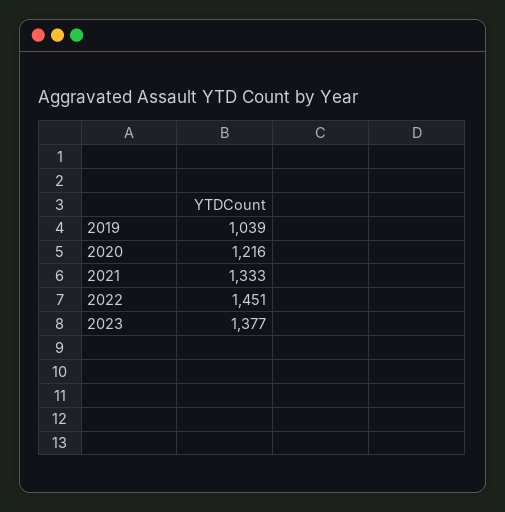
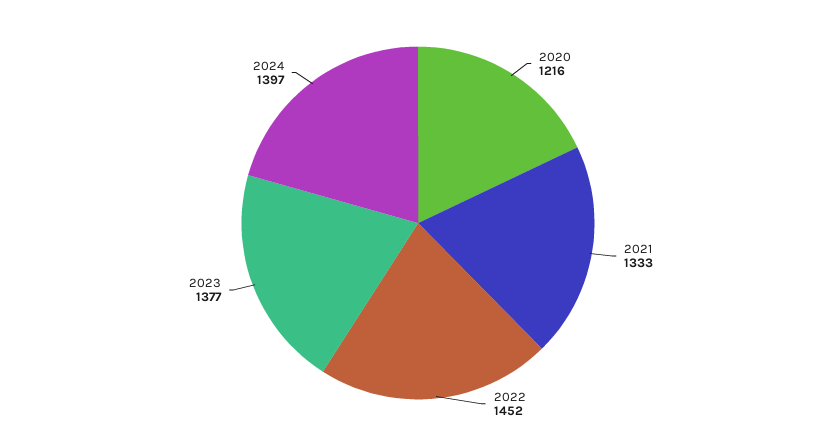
2019: 1039 -> none
2022: 1451 -> 1452
2024: none -> 1397

